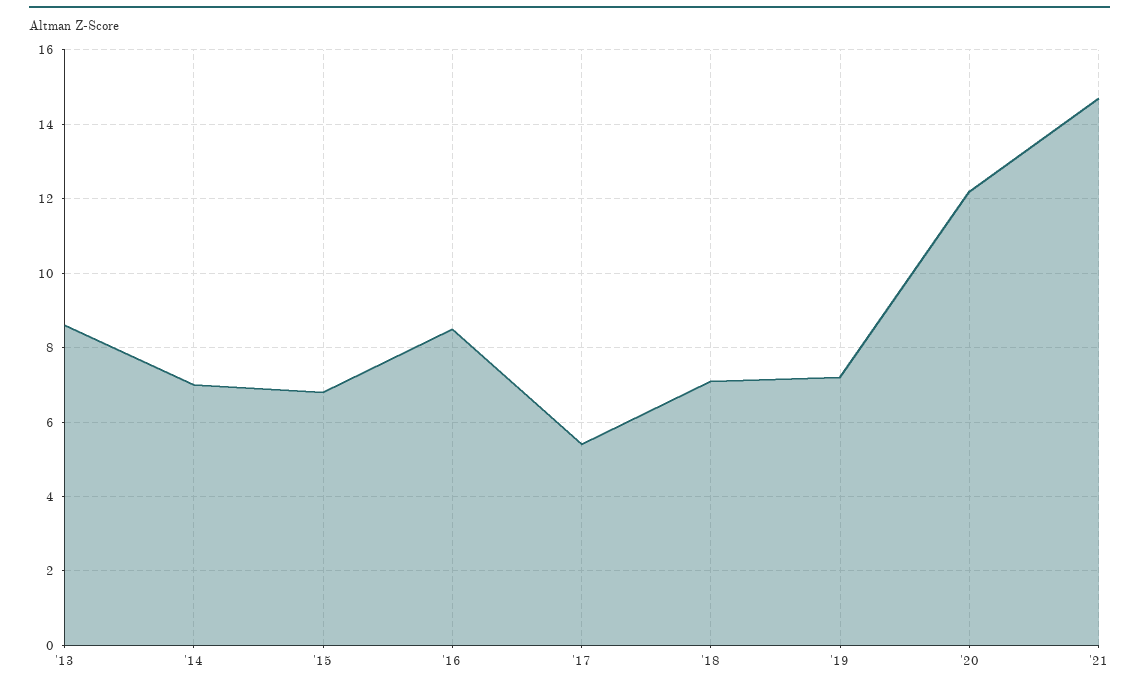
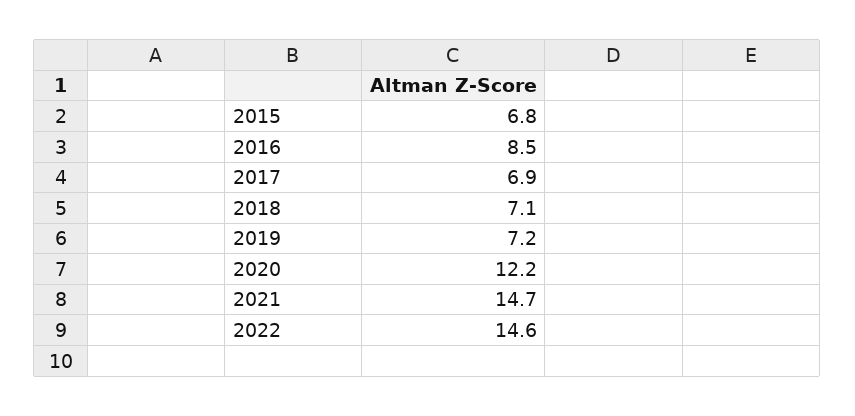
'13: 8.5 -> none
'14: 7 -> none
'17: 5.5 -> 6.9
2022: none -> 14.6

